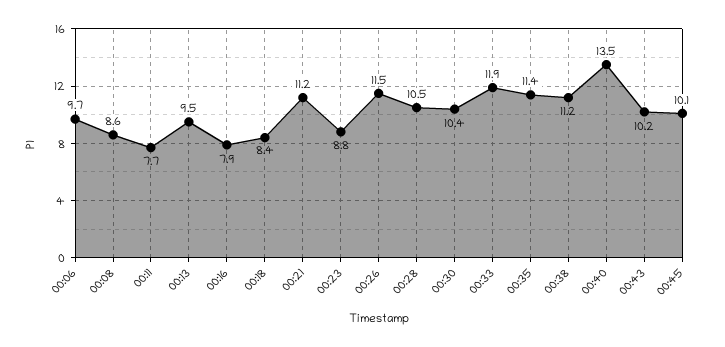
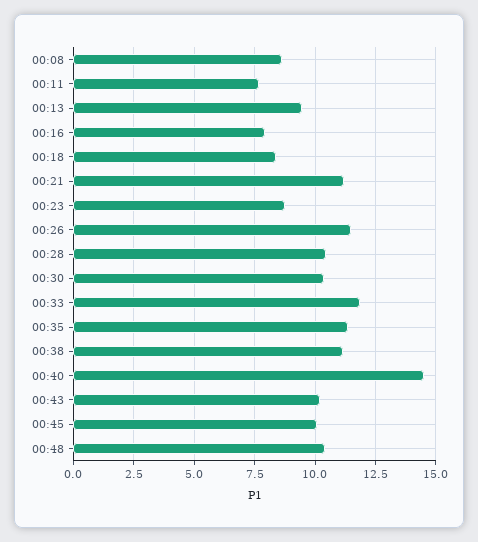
00:06: 9.7 -> none
00:40: 13.5 -> 14.5
00:48: none -> 10.5

